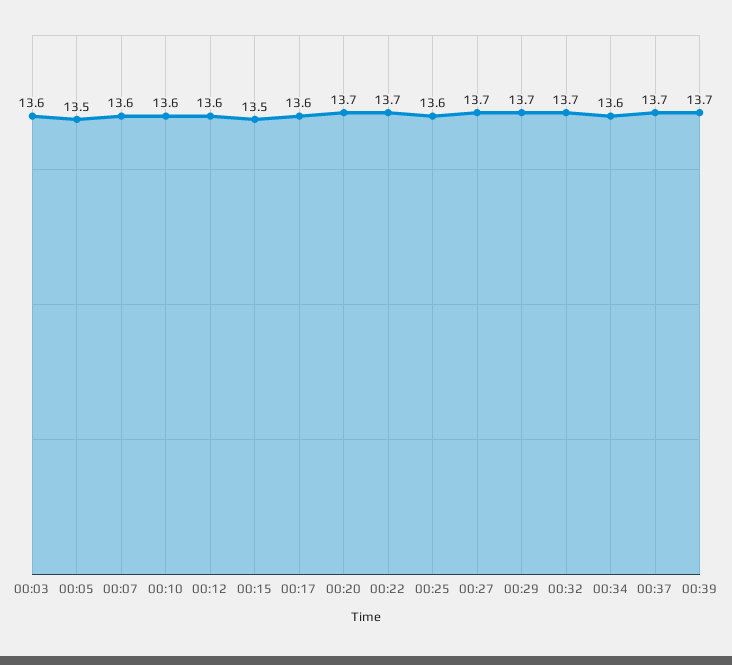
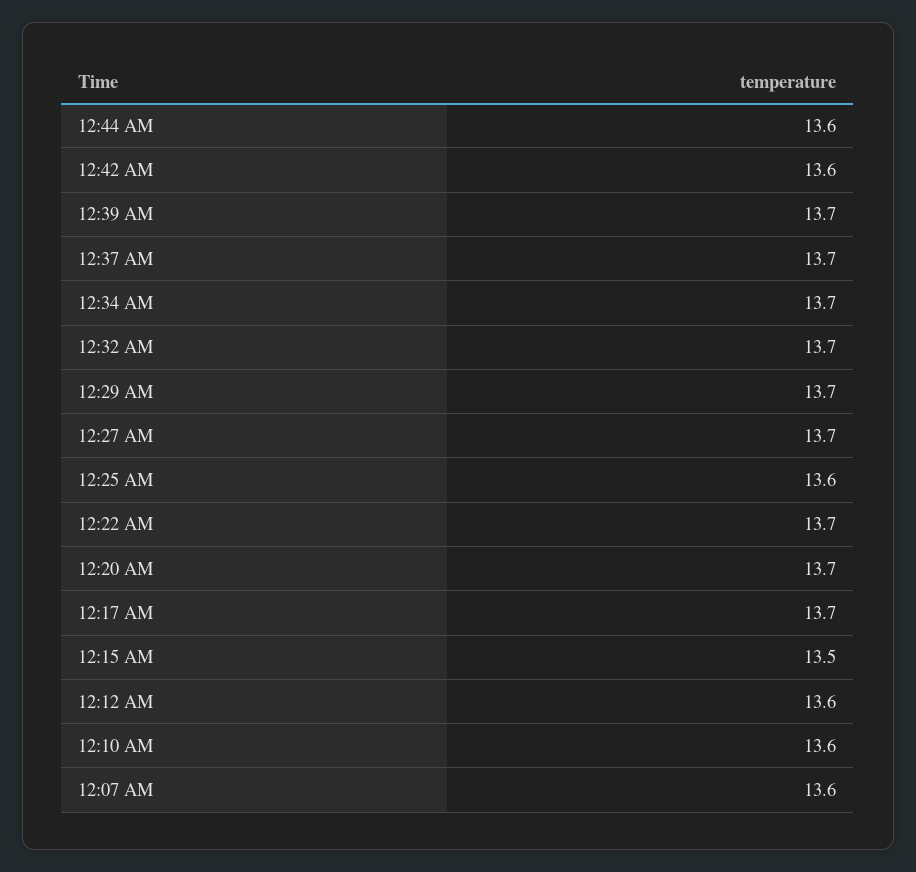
00:03: 13.6 -> none
00:05: 13.5 -> none
00:17: 13.6 -> 13.7
00:34: 13.6 -> 13.7
12:44 AM: none -> 13.6
12:42 AM: none -> 13.6

